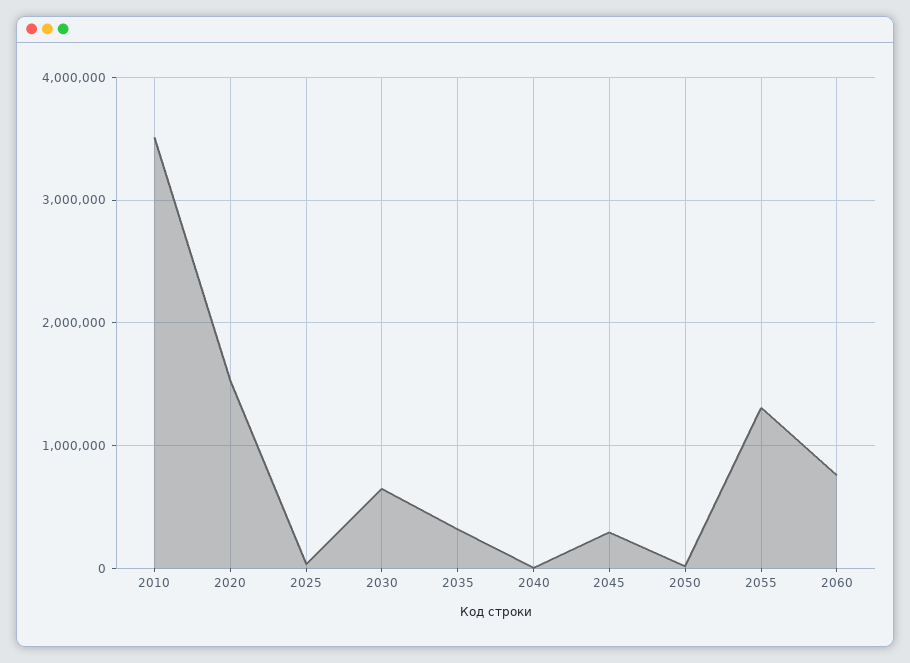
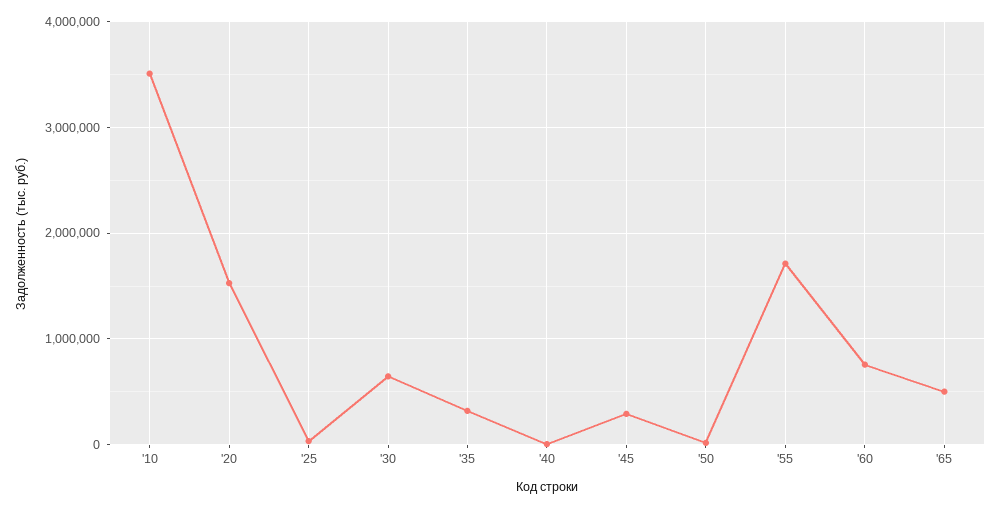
2055: 1300000 -> 1700000
'65: none -> 500000

